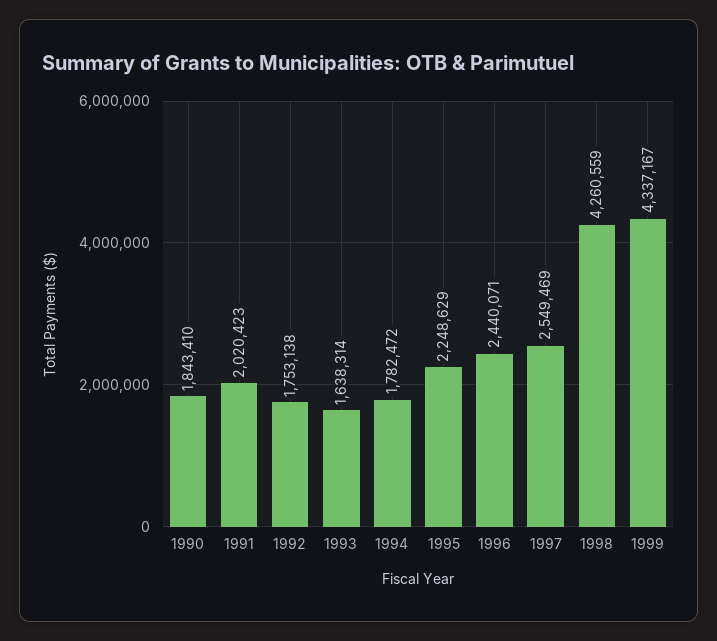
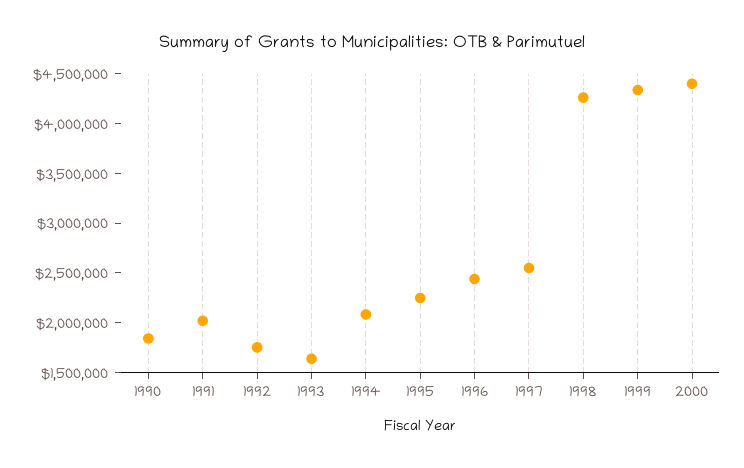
1994: 1782472 -> 2100000
2000: none -> 4400000

